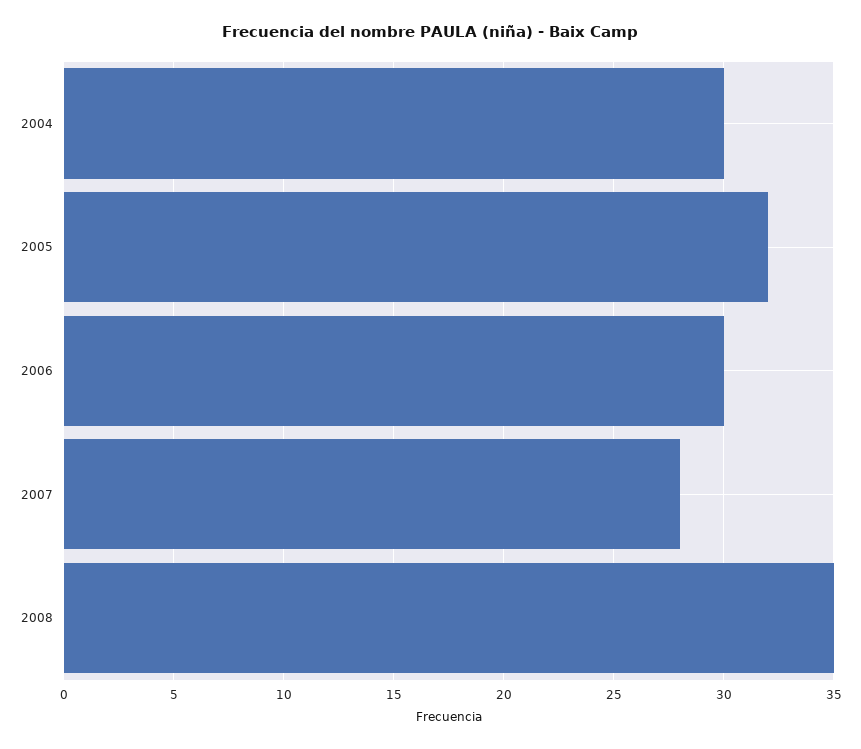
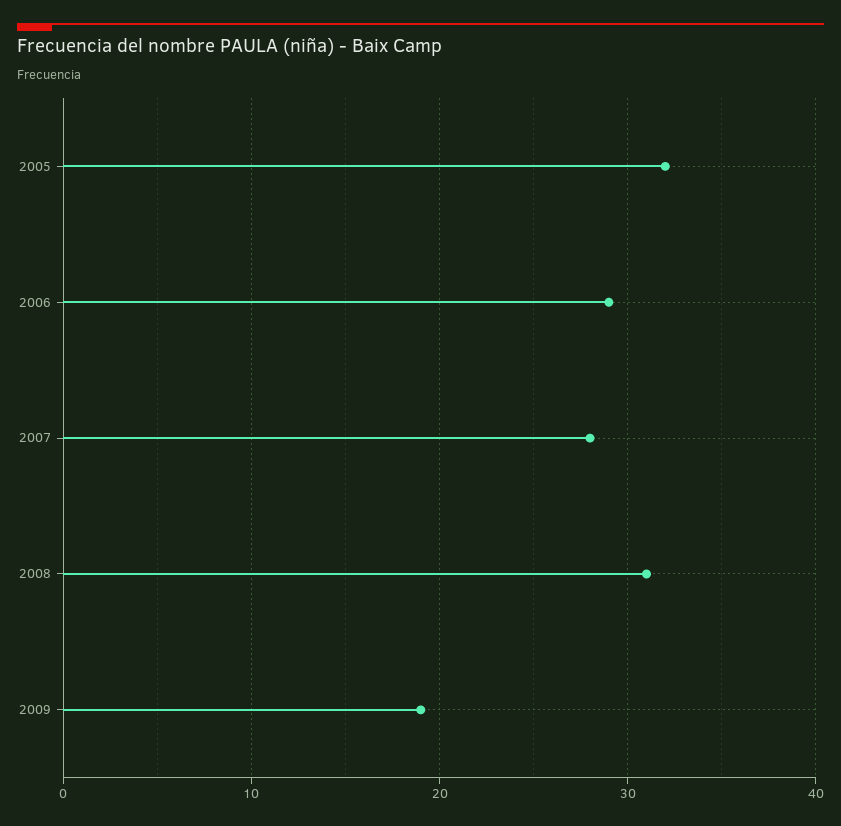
2004: 30 -> none
2006: 30 -> 29
2008: 35 -> 31
2009: none -> 19

